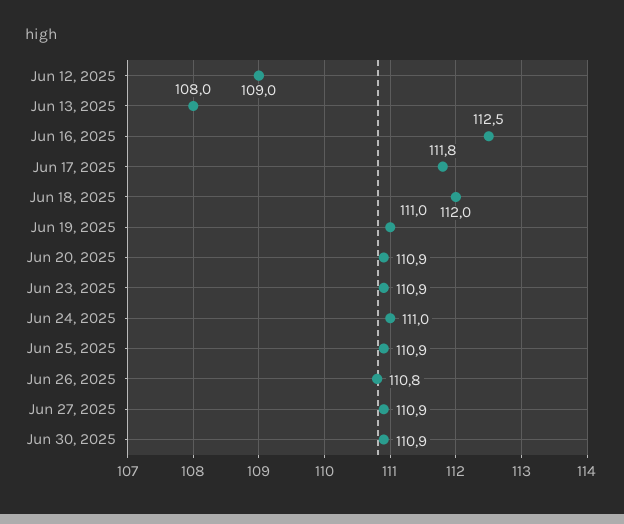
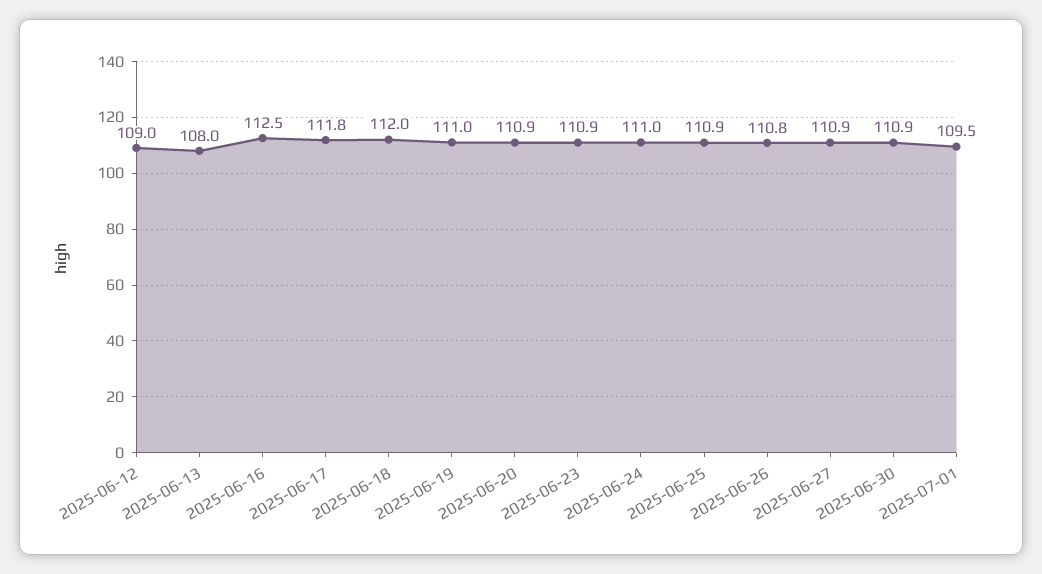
2025-07-01: none -> 109.5

